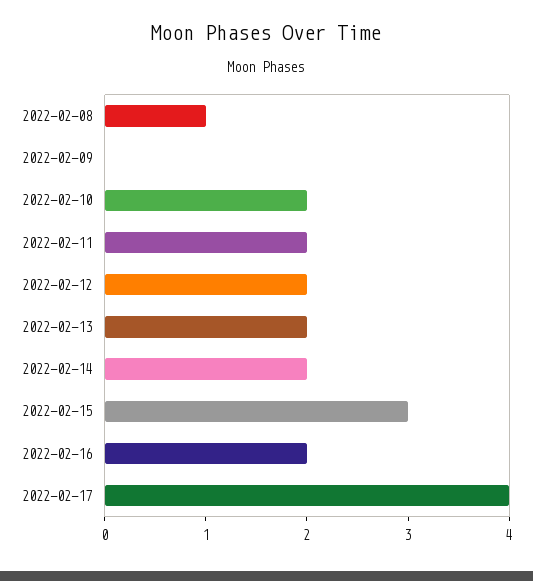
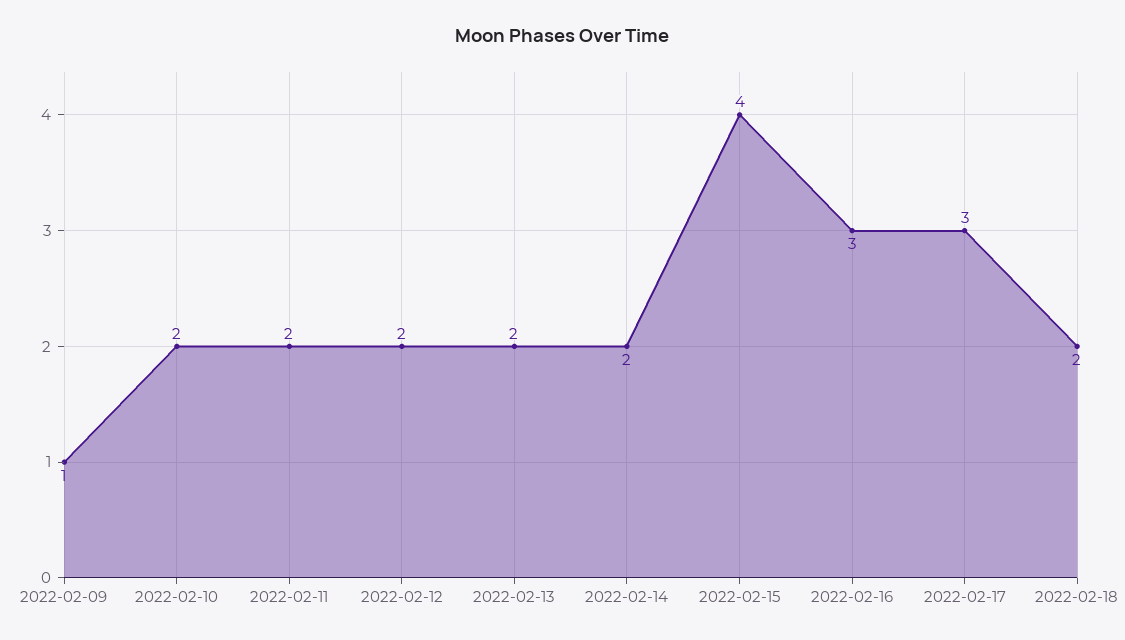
2022-02-08: 1 -> none
2022-02-09: 0 -> 1
2022-02-15: 3 -> 4
2022-02-16: 2 -> 3
2022-02-17: 4 -> 3
2022-02-18: none -> 2

